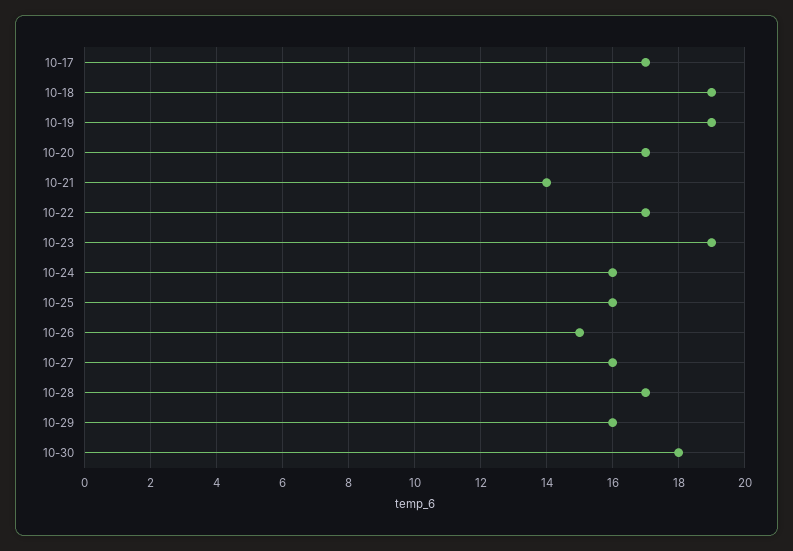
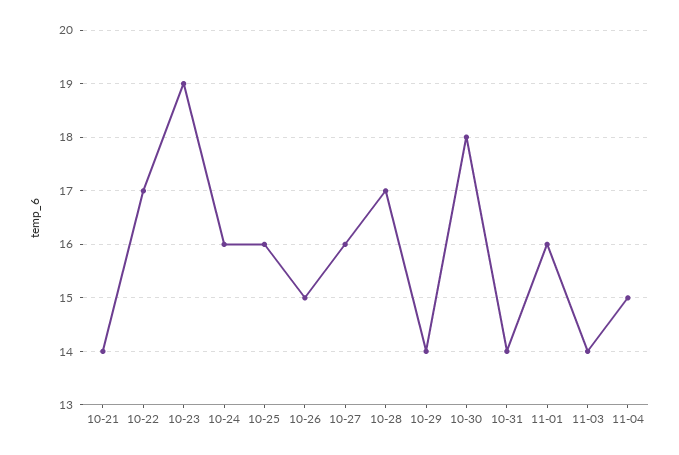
10-17: 17 -> none
10-18: 19 -> none
10-19: 19 -> none
10-20: 17 -> none
10-29: 16 -> 14
10-31: none -> 14
11-01: none -> 16
11-03: none -> 14
11-04: none -> 15

